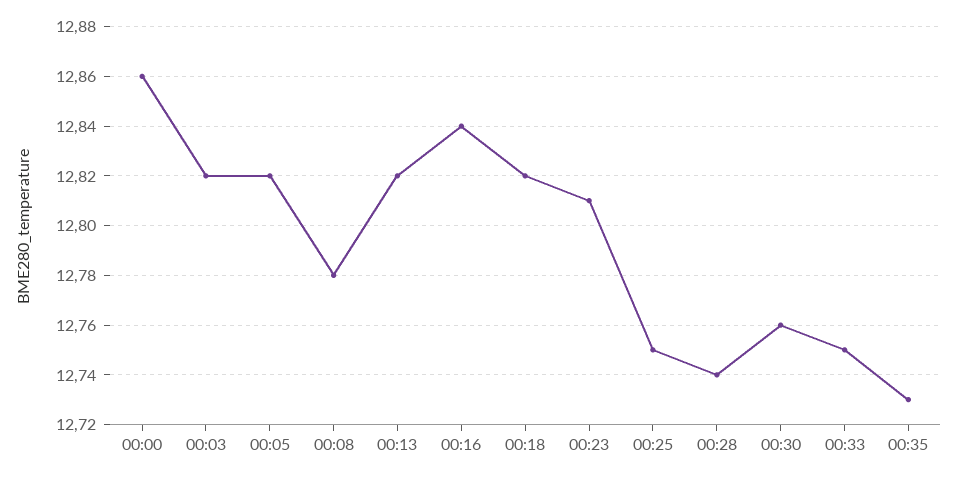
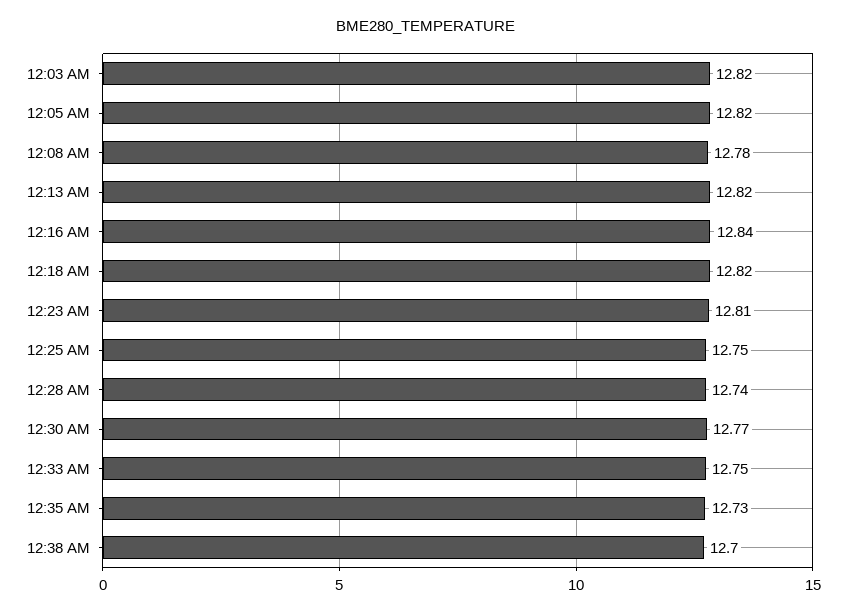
00:00: 12.86 -> none
00:30: 12.76 -> 12.77
12:38 AM: none -> 12.7

